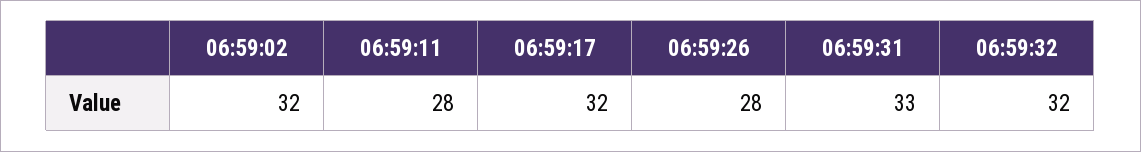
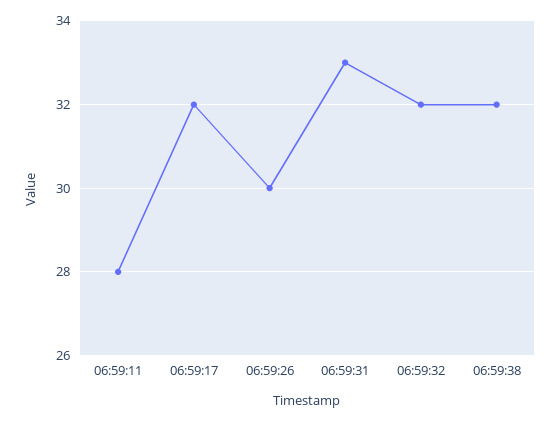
06:59:02: 32 -> none
06:59:26: 28 -> 30
06:59:38: none -> 32

